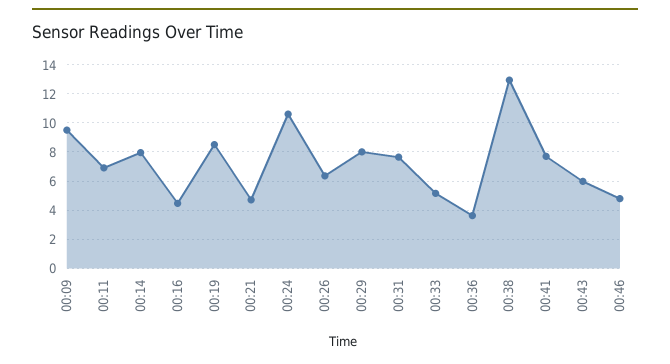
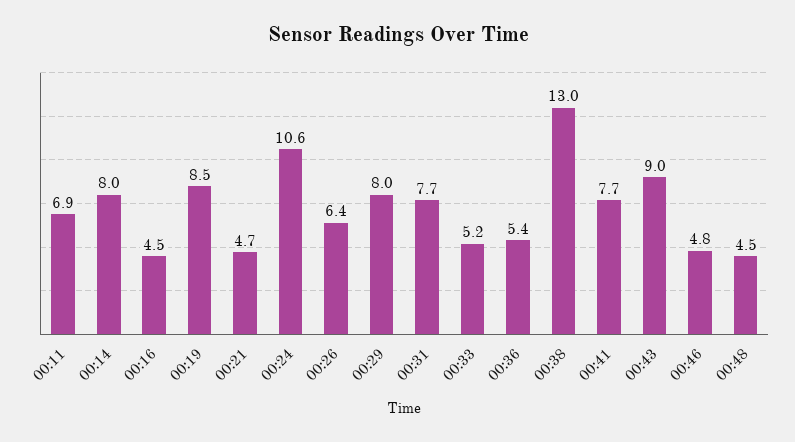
00:09: 9.5 -> none
00:36: 3.5 -> 5.4
00:43: 6 -> 9
00:48: none -> 4.5

